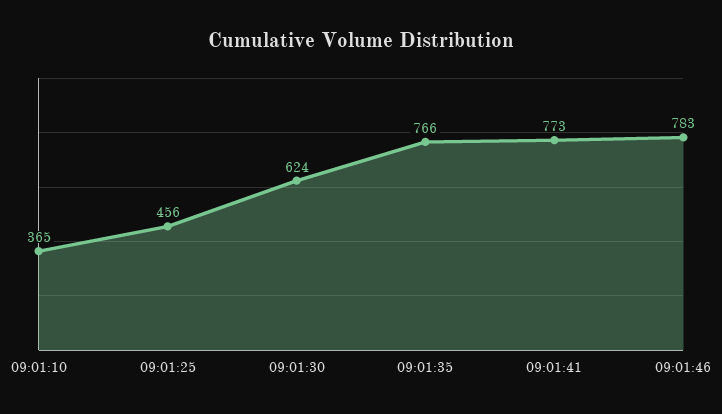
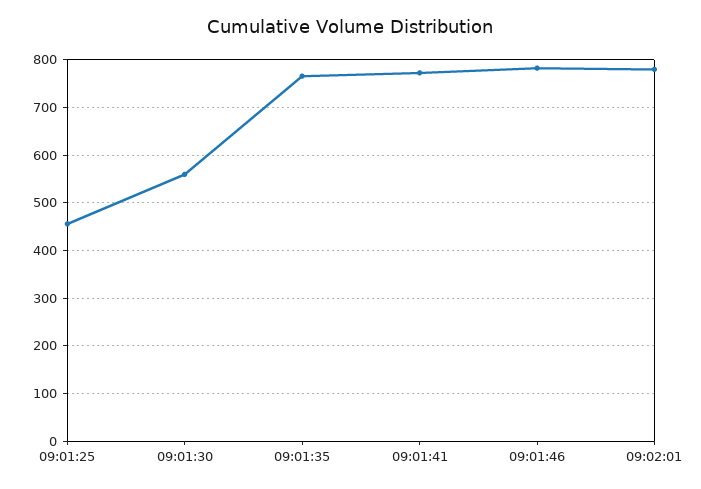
09:01:10: 365 -> none
09:01:30: 624 -> 560
09:02:01: none -> 780

